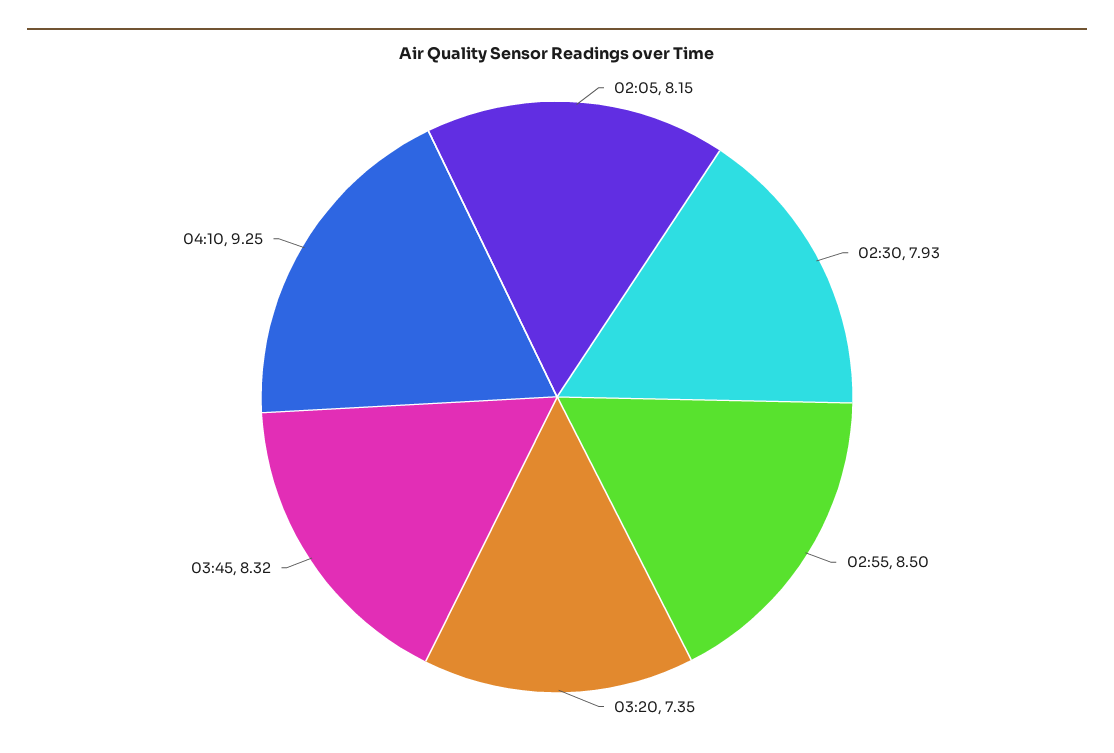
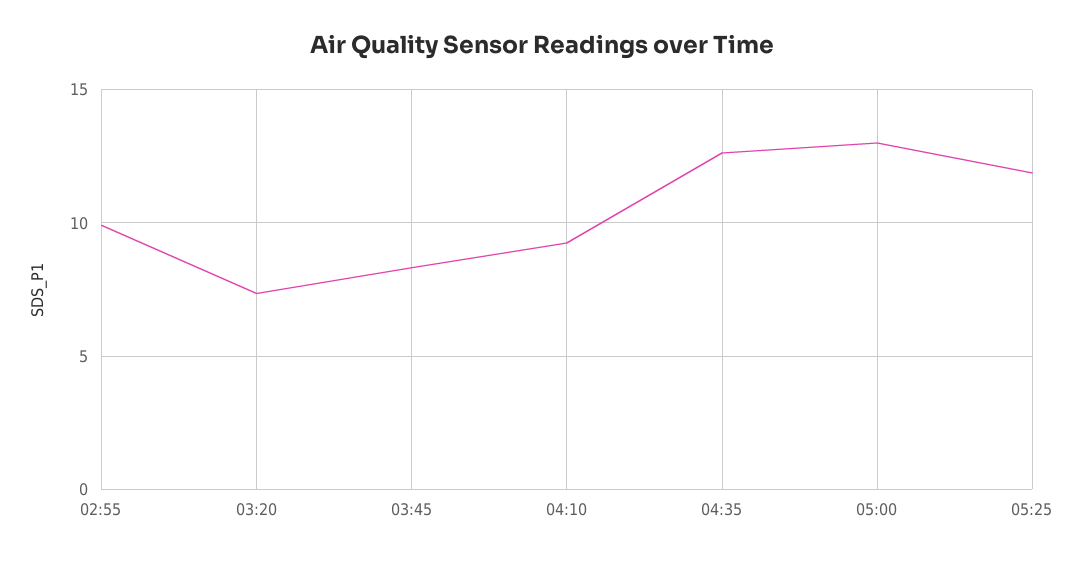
02:05: 8.15 -> none
02:30: 7.93 -> none
02:55: 8.5 -> 10
04:35: none -> 12.5
05:00: none -> 13
05:25: none -> 12

